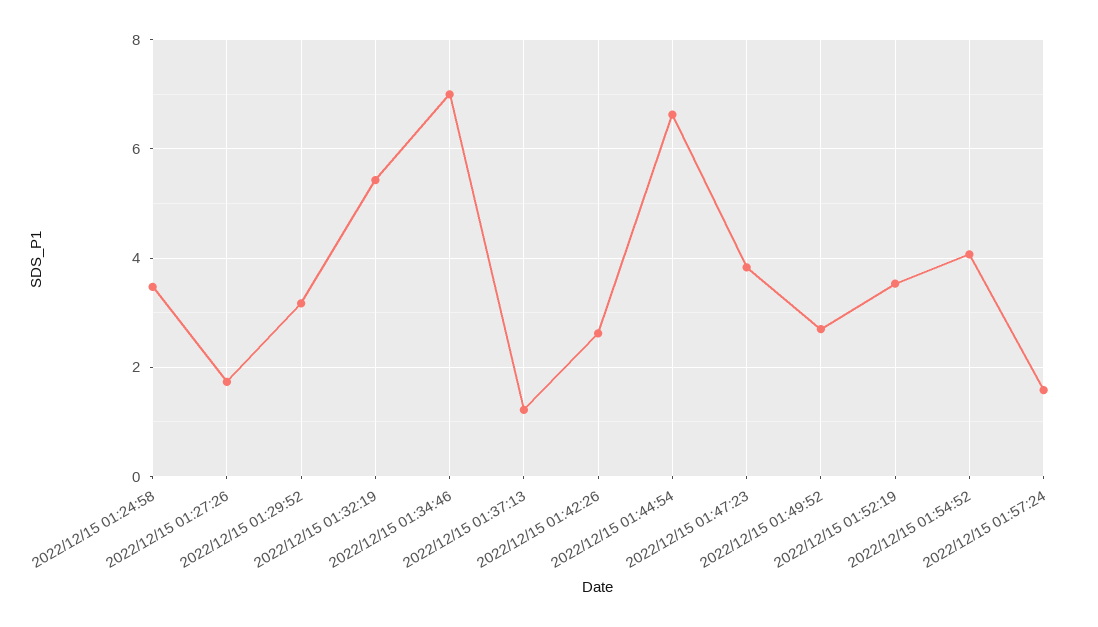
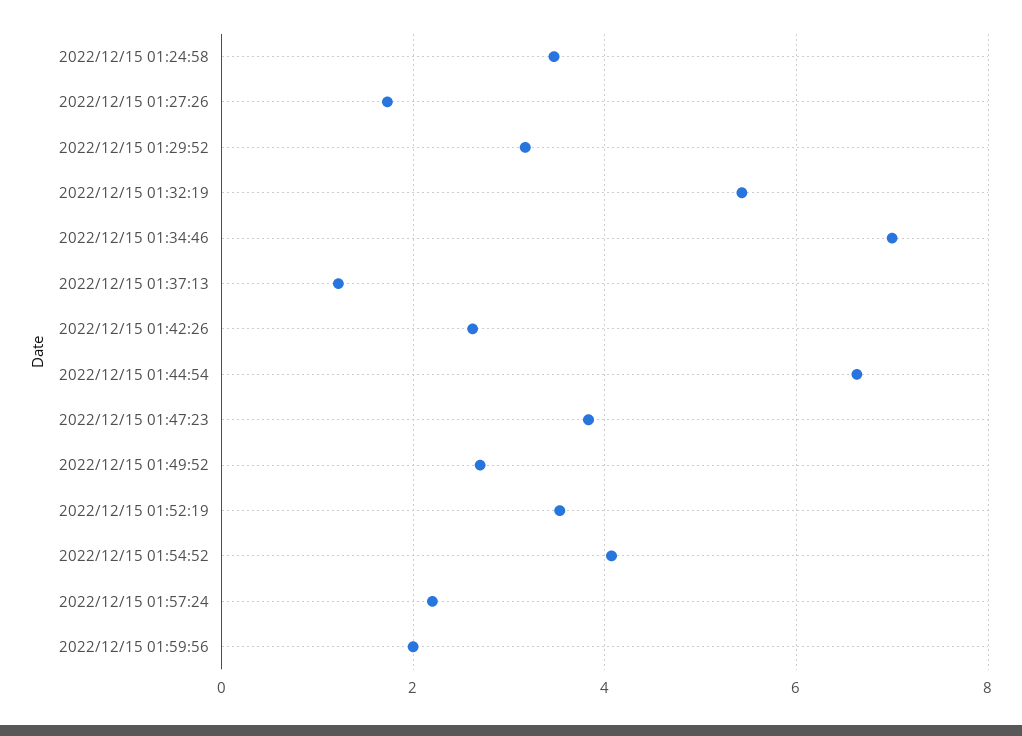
2022/12/15 01:57:24: 1.6 -> 2.2
2022/12/15 01:59:56: none -> 2

